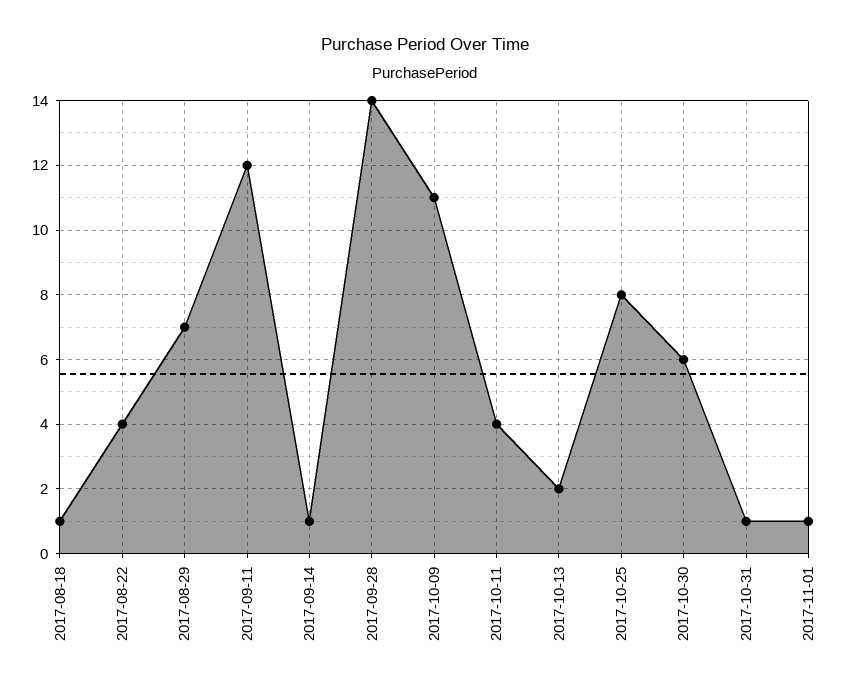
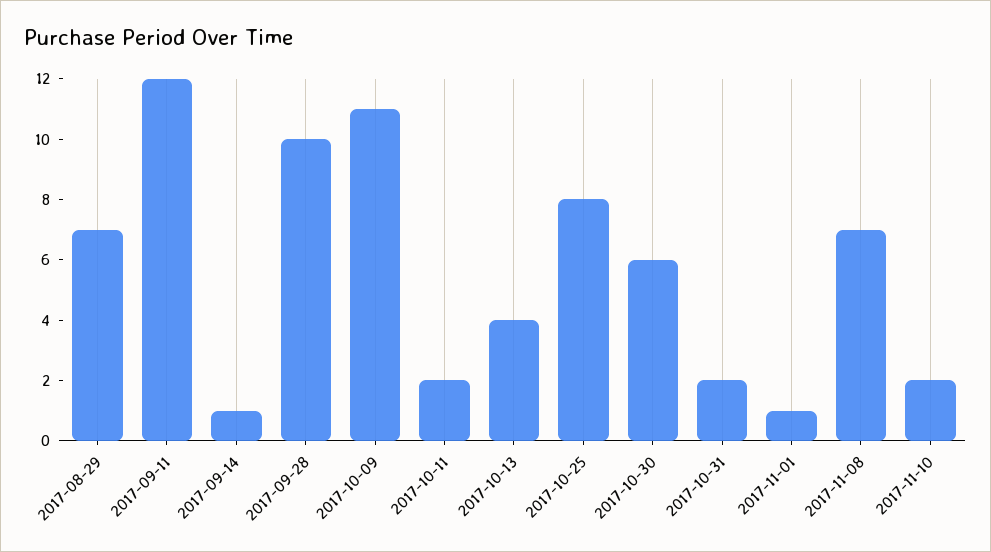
2017-08-18: 1 -> none
2017-08-22: 4 -> none
2017-09-28: 14 -> 10
2017-10-11: 4 -> 2
2017-10-13: 2 -> 4
2017-10-31: 1 -> 2
2017-11-08: none -> 7
2017-11-10: none -> 2

